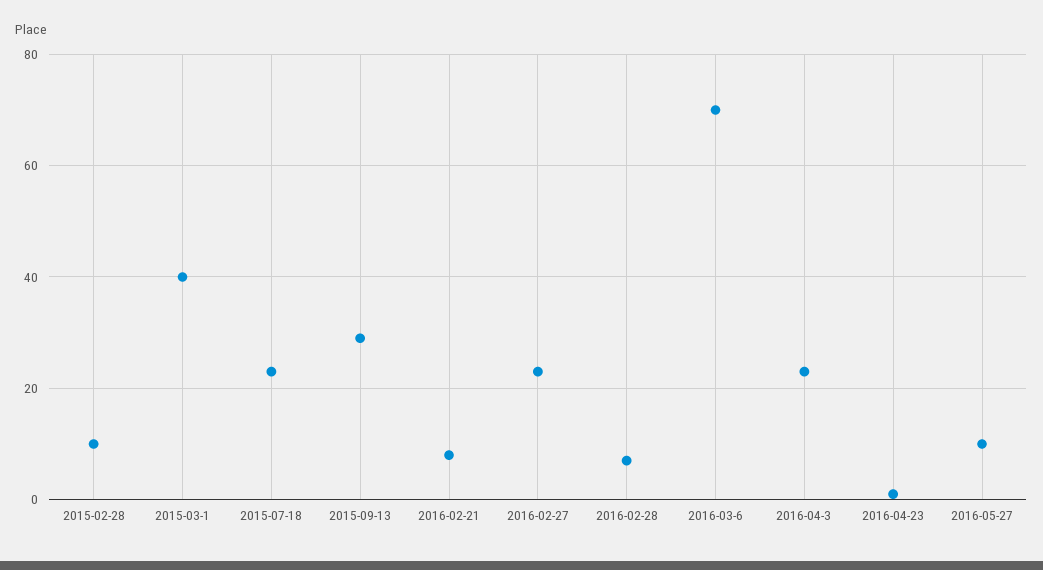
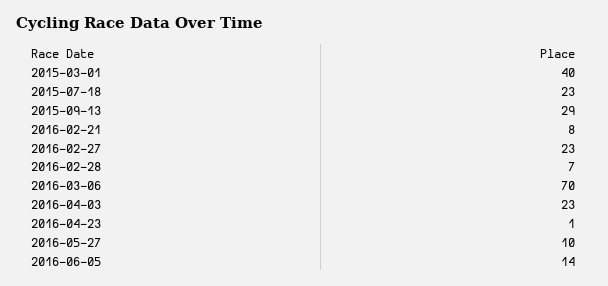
2015-02-28: 10 -> none
2016-06-05: none -> 14

